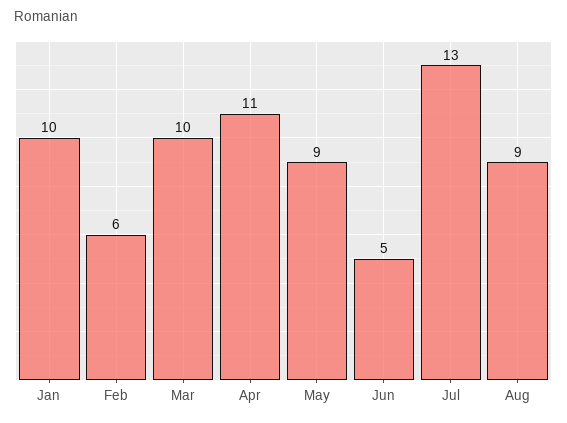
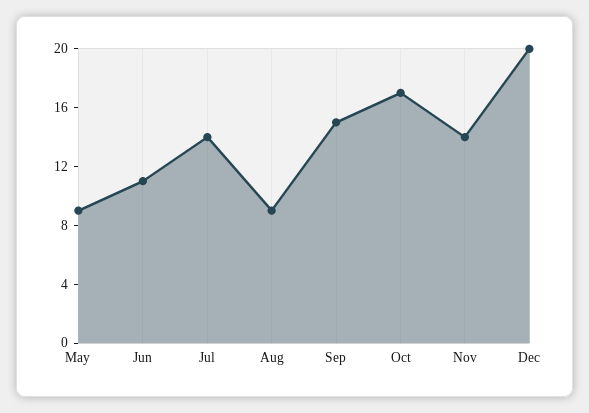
Jan: 10 -> none
Feb: 6 -> none
Mar: 10 -> none
Apr: 11 -> none
Jun: 5 -> 11
Jul: 13 -> 14
Sep: none -> 15
Oct: none -> 17
Nov: none -> 14
Dec: none -> 20

